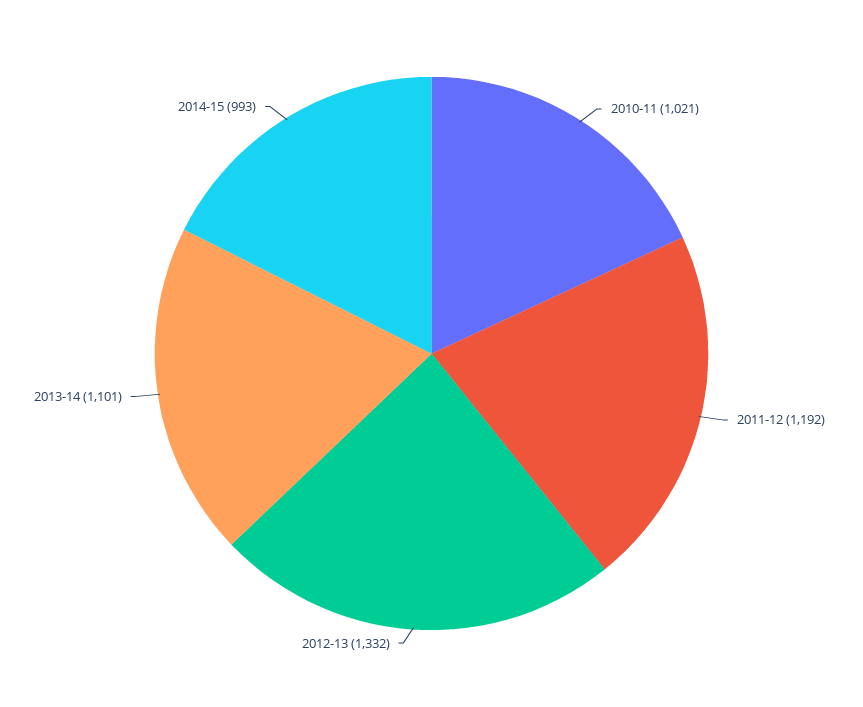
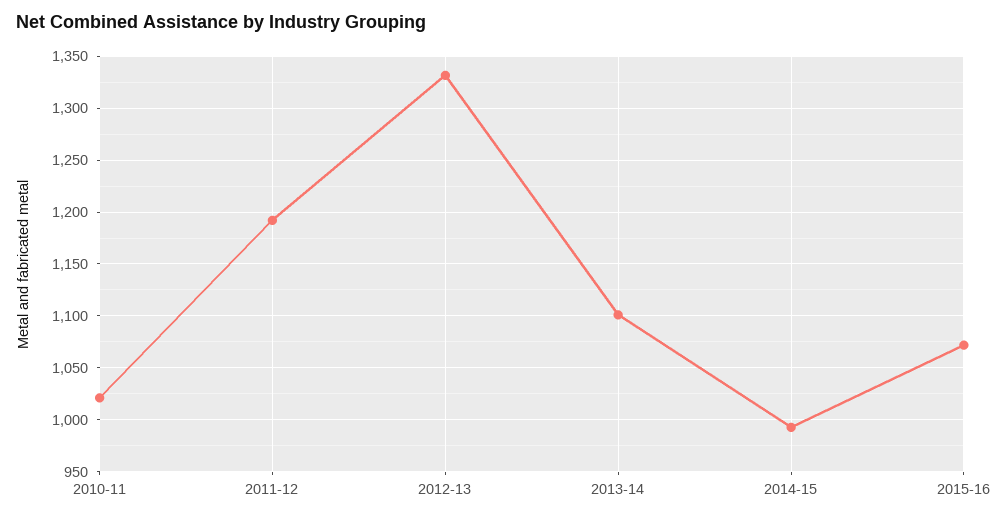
2015-16: none -> 1070

